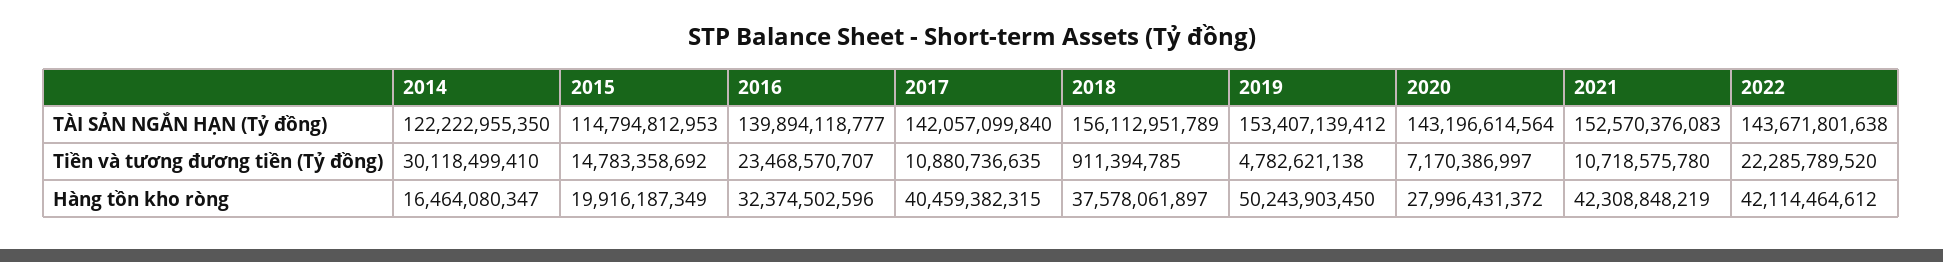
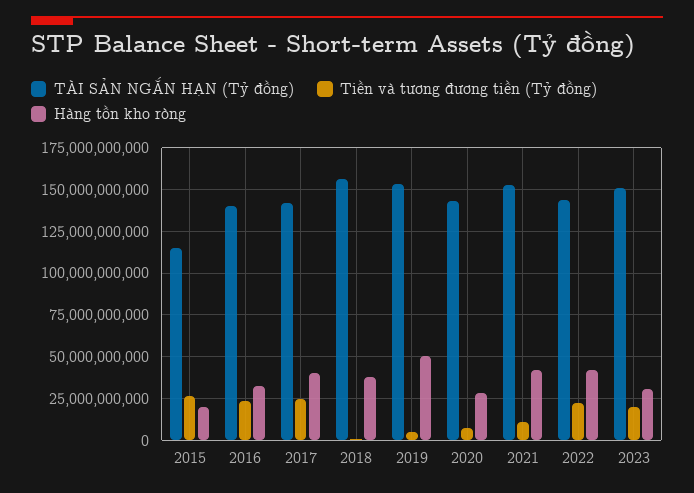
TÀI SẢN NGẮN HẠN (Tỷ đồng), 2014: 122222955350 -> none
Tiền và tương đương tiền (Tỷ đồng), 2014: 30118499410 -> none
Tiền và tương đương tiền (Tỷ đồng), 2015: 14783358692 -> 25000000000
Tiền và tương đương tiền (Tỷ đồng), 2017: 10880736635 -> 25000000000
Hàng tồn kho ròng, 2014: 16464080347 -> none
TÀI SẢN NGẮN HẠN (Tỷ đồng), 2023: none -> 150000000000
Tiền và tương đương tiền (Tỷ đồng), 2023: none -> 20000000000
Hàng tồn kho ròng, 2023: none -> 30000000000

